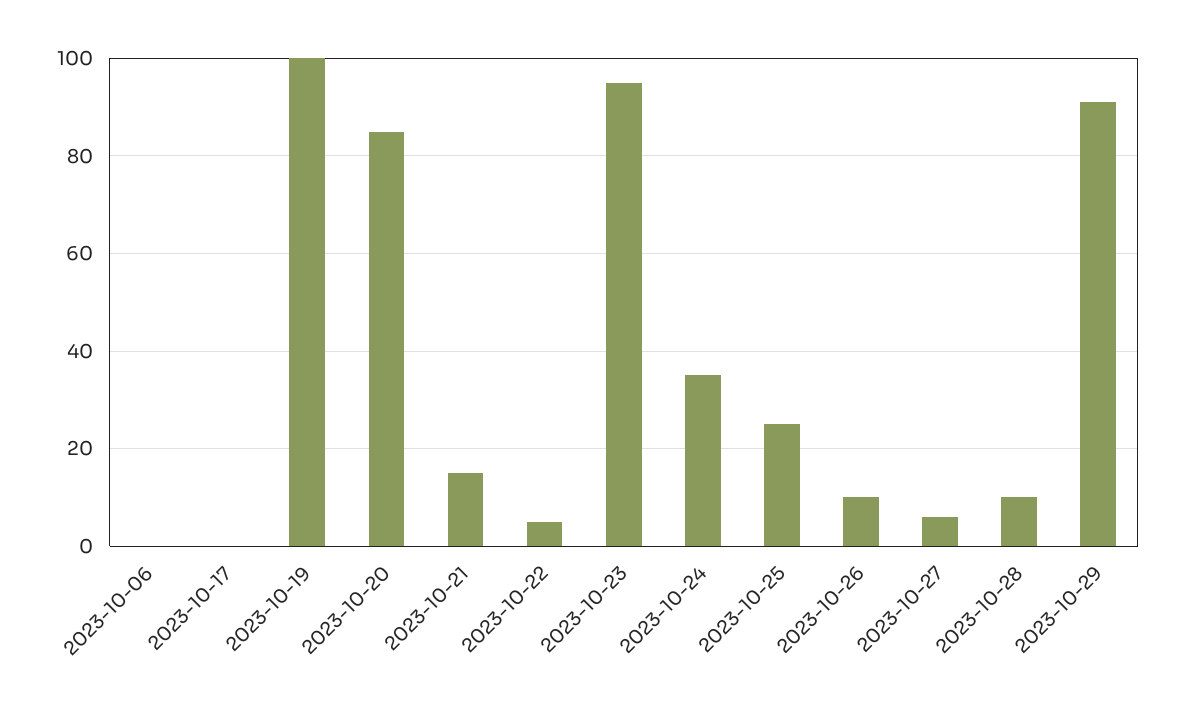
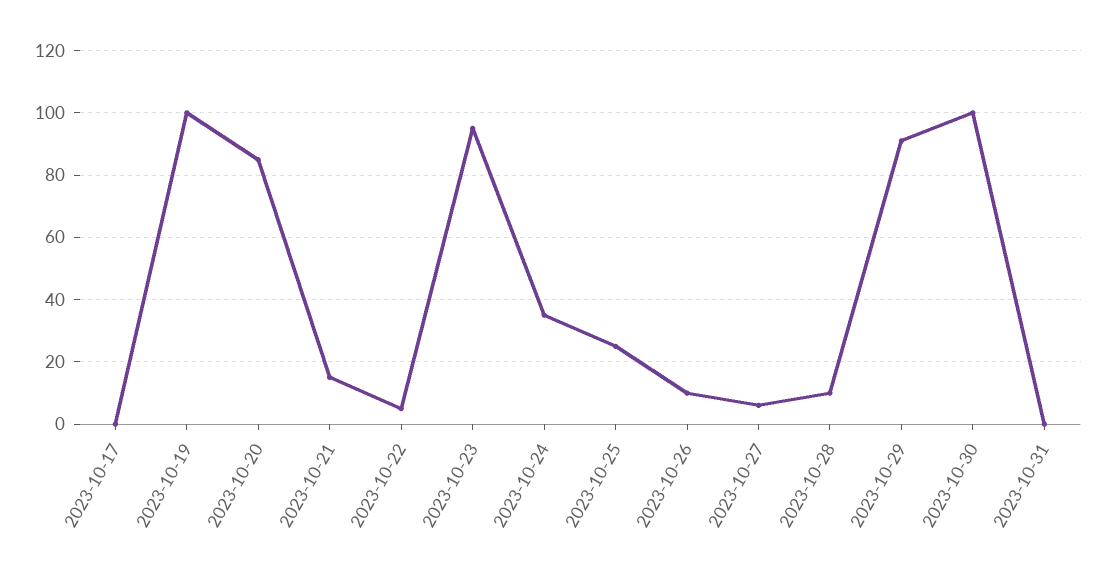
2023-10-06: 0 -> none
2023-10-30: none -> 100
2023-10-31: none -> 0

